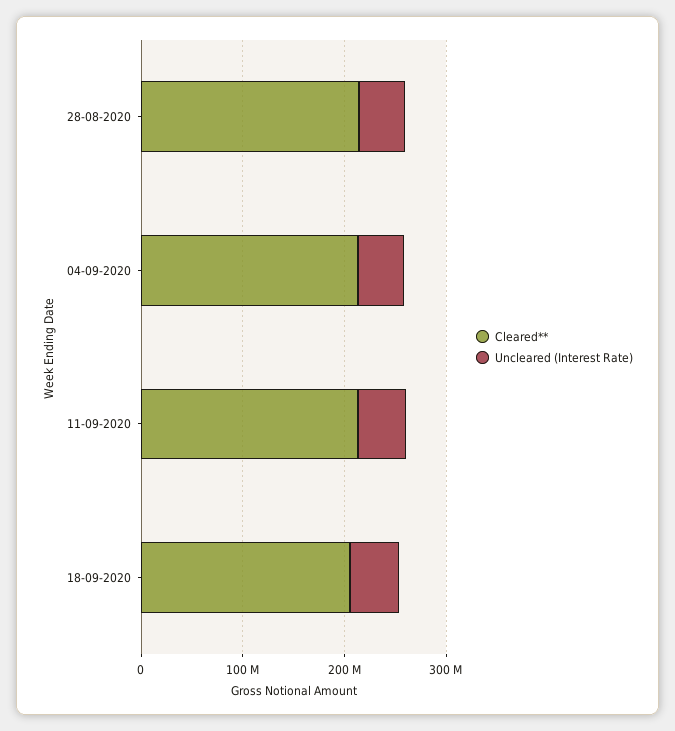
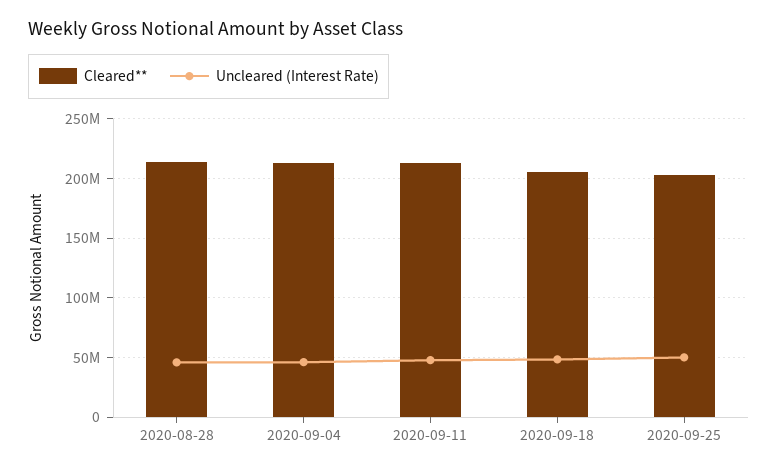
Cleared**, 2020-09-25: none -> 200000000
Uncleared (Interest Rate), 2020-09-25: none -> 50000000

